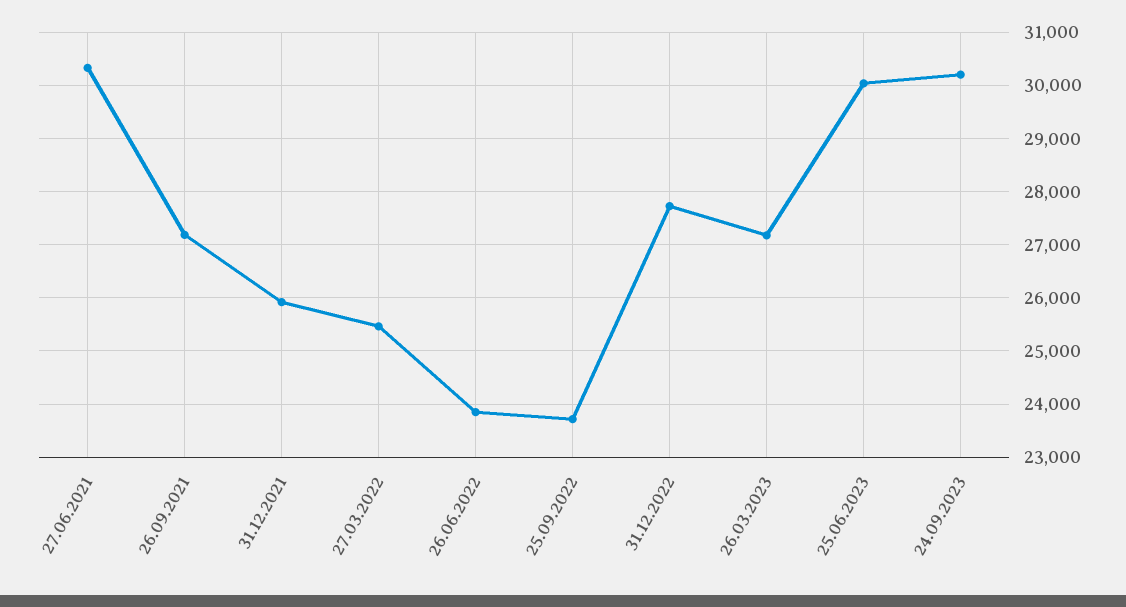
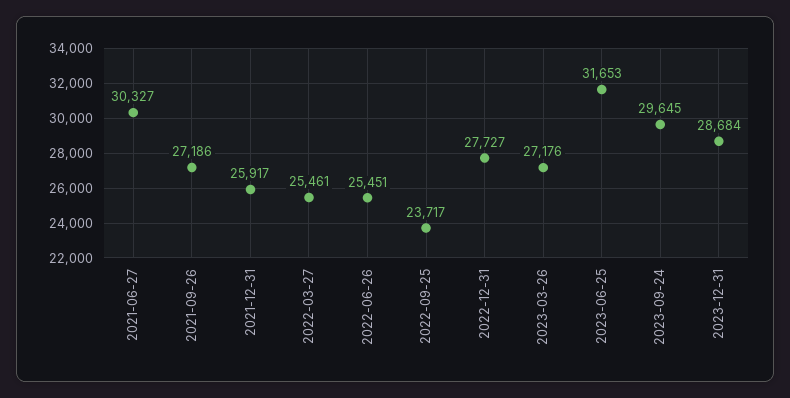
26.06.2022: 23800 -> 25451
25.06.2023: 30000 -> 31653
24.09.2023: 30200 -> 29645
2023-12-31: none -> 28684

